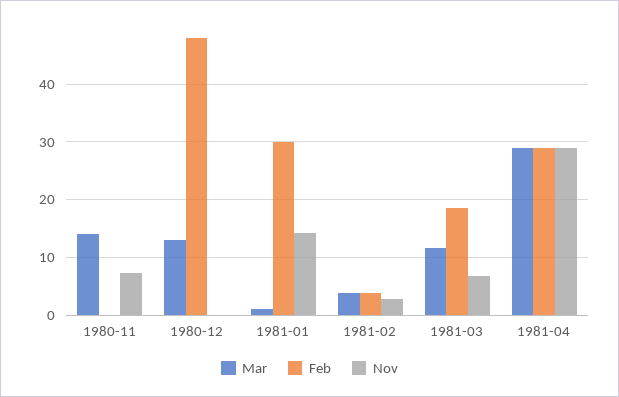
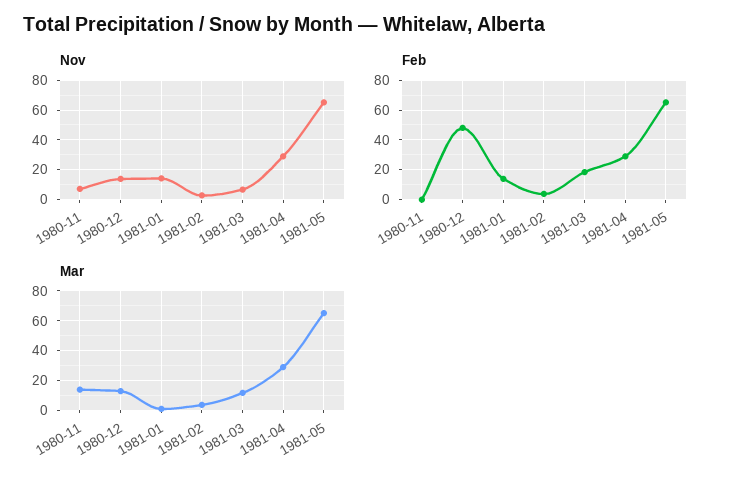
Nov, 1980-12: 0 -> 15
Feb, 1981-01: 30 -> 15
Nov, 1981-05: none -> 65
Feb, 1981-05: none -> 65
Mar, 1981-05: none -> 65

